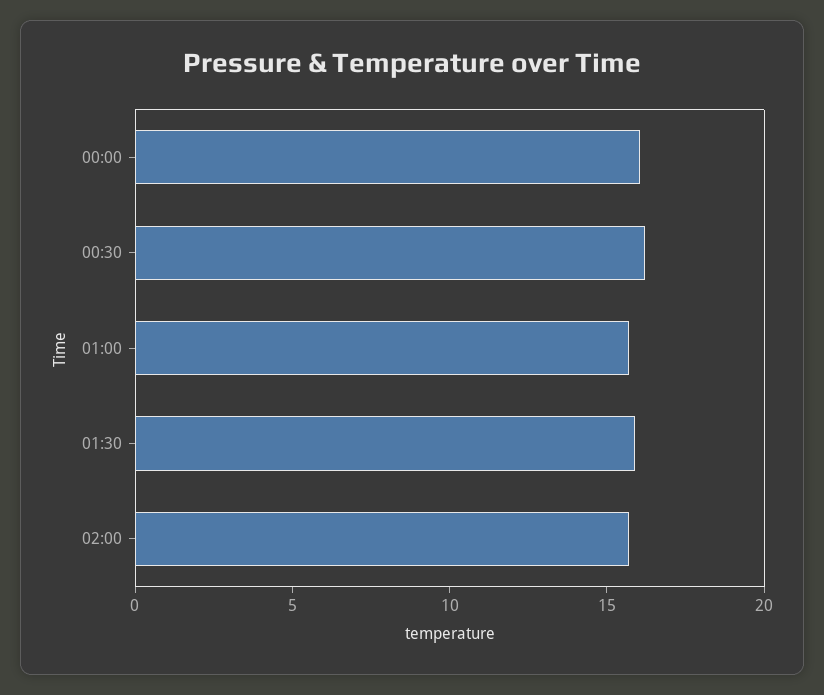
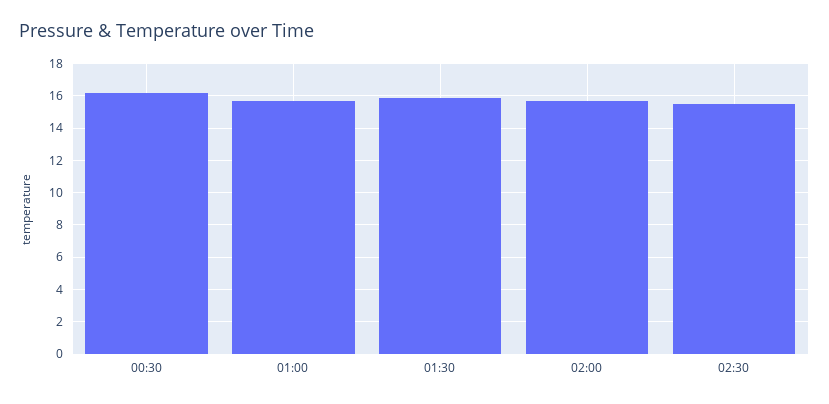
00:00: 16 -> none
02:30: none -> 15.5

